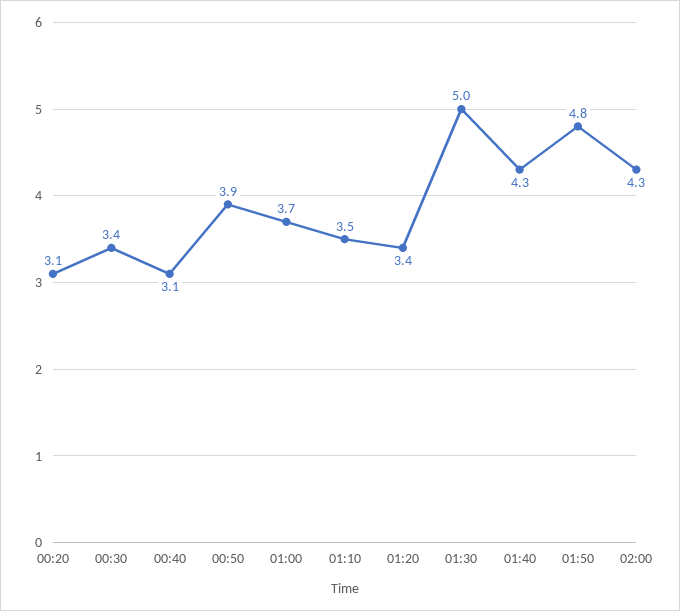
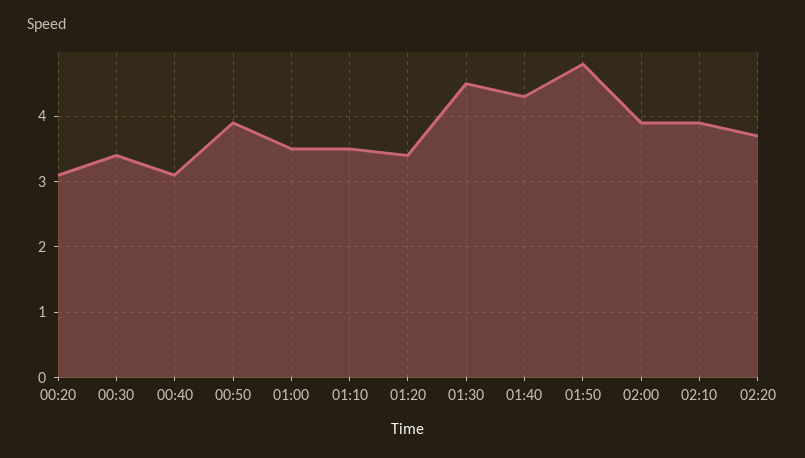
01:00: 3.7 -> 3.5
01:30: 5 -> 4.5
02:00: 4.3 -> 3.9
02:10: none -> 3.9
02:20: none -> 3.7

